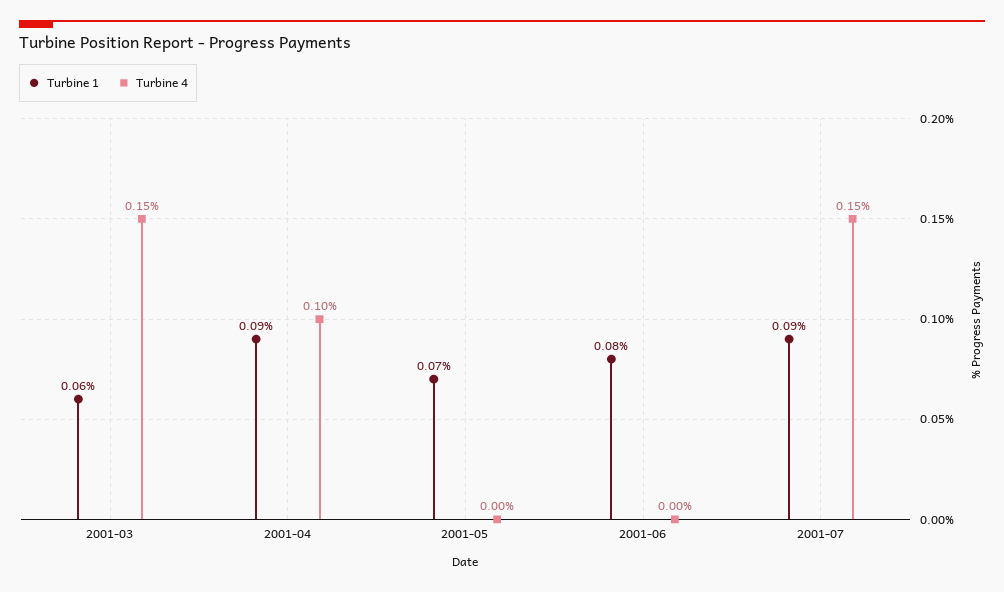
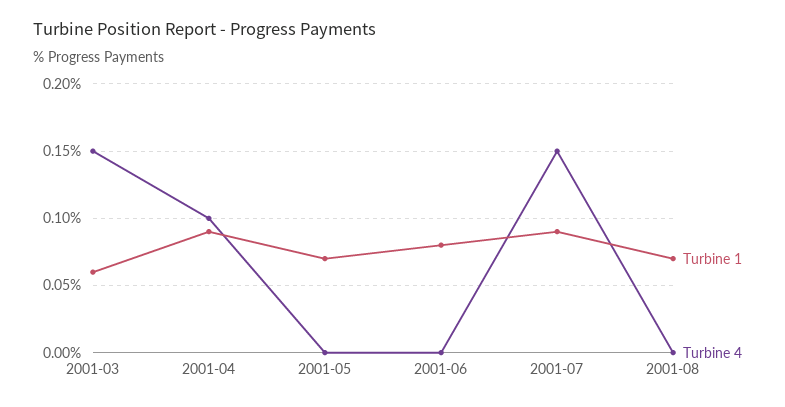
Turbine 1, 2001-08: none -> 0.07
Turbine 4, 2001-08: none -> 0

